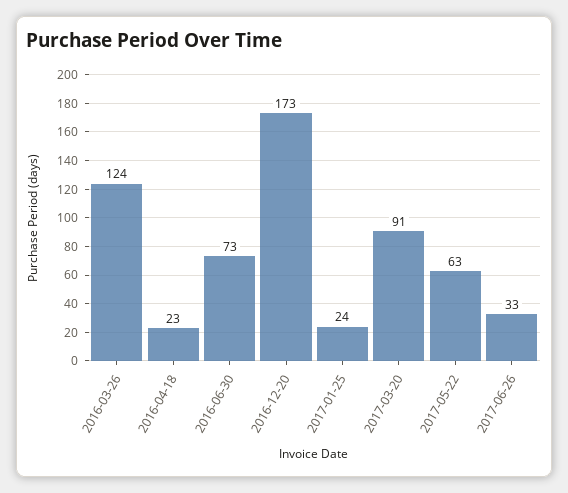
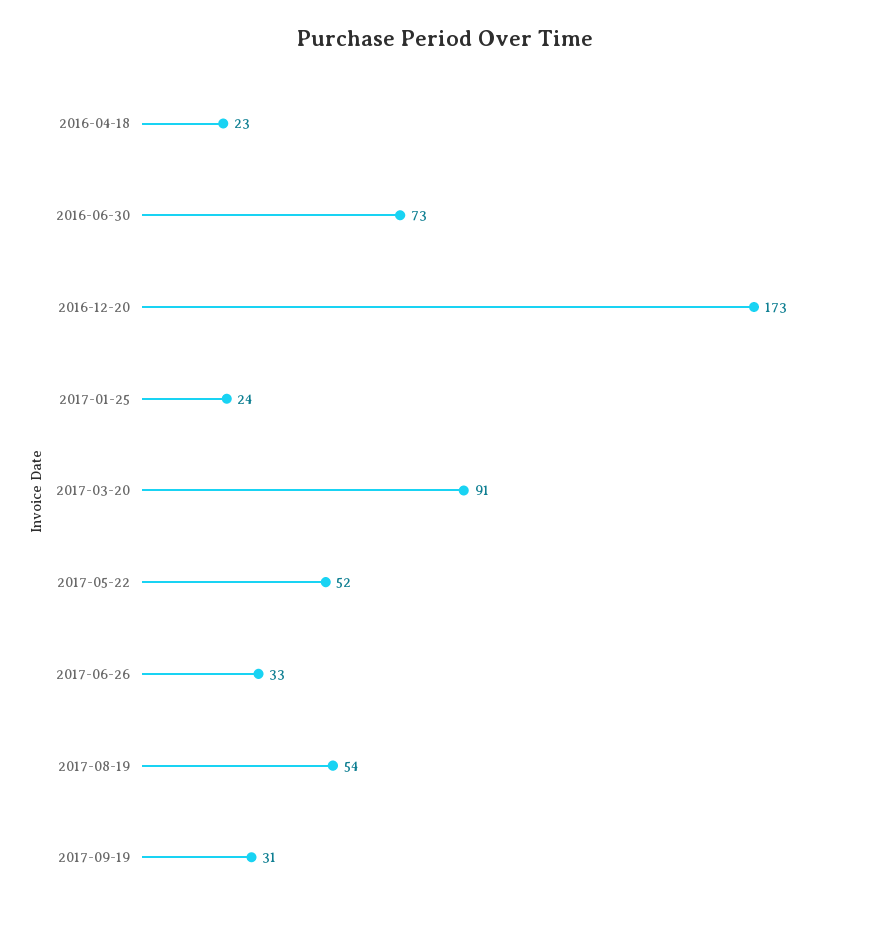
2016-03-26: 124 -> none
2017-05-22: 63 -> 52
2017-08-19: none -> 54
2017-09-19: none -> 31

